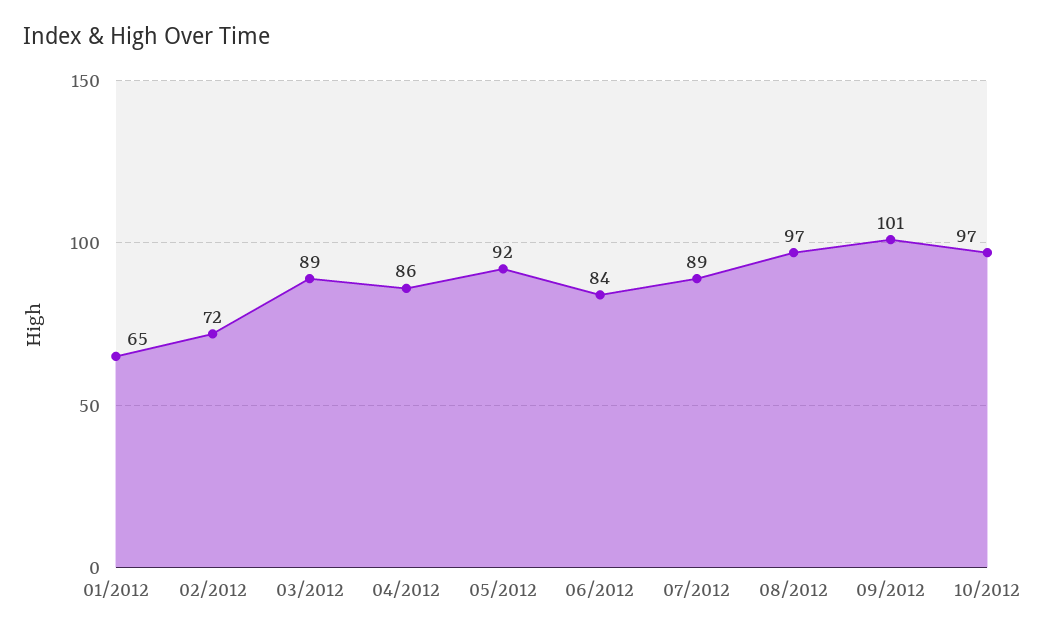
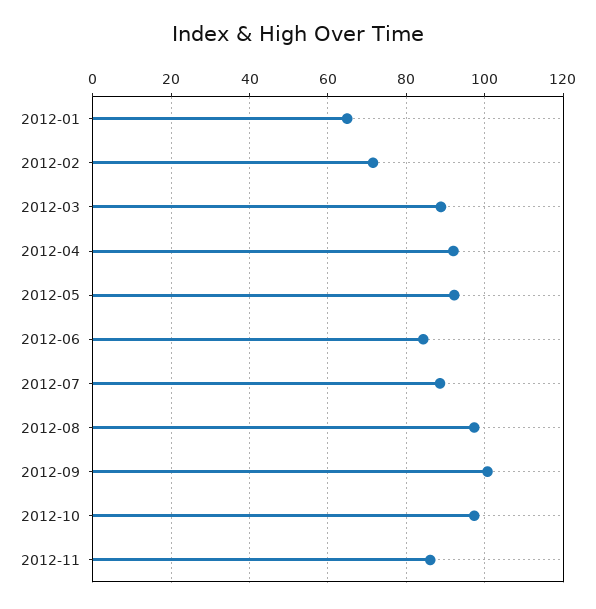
04/2012: 86 -> 92
2012-11: none -> 86

